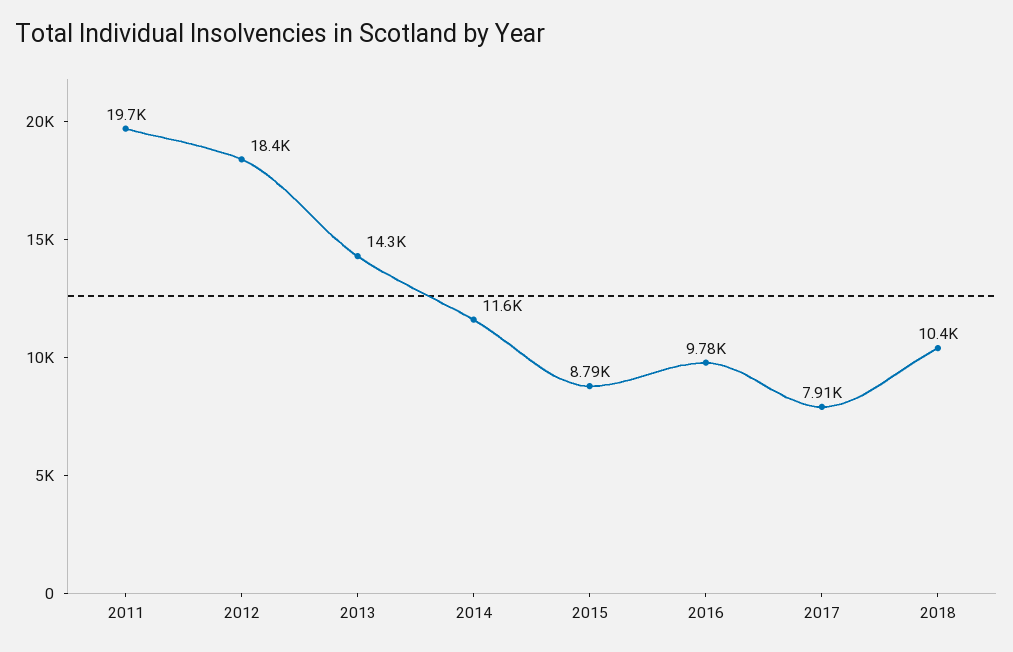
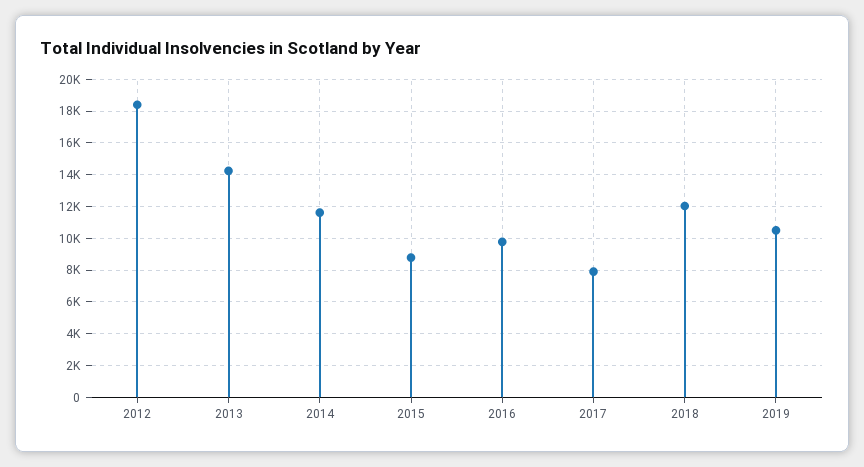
2011: 19700 -> none
2018: 10400 -> 12000
2019: none -> 10500

